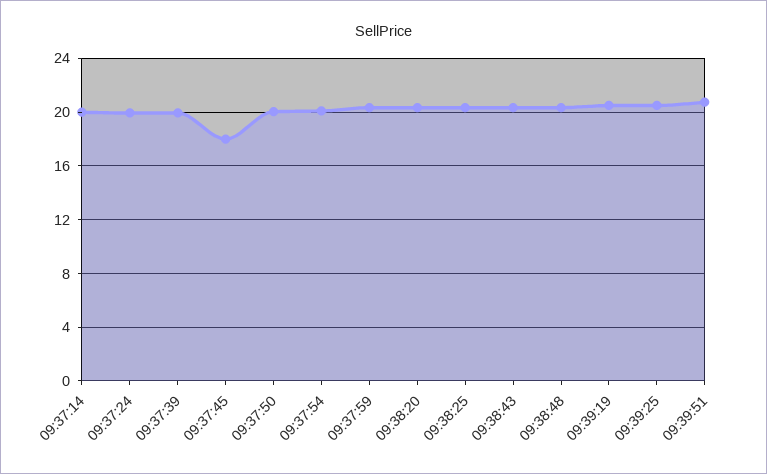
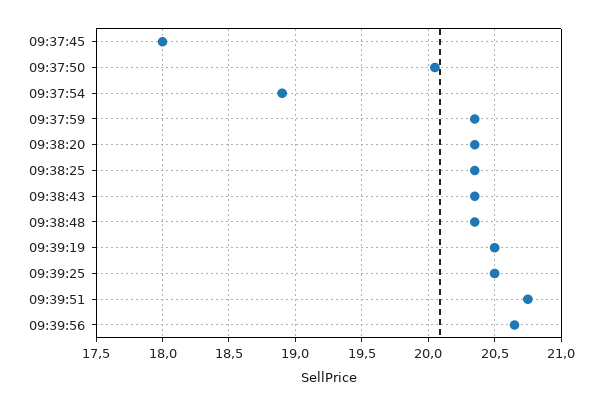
09:37:14: 20 -> none
09:37:24: 20 -> none
09:37:39: 20 -> none
09:37:54: 20 -> 18.9
09:39:56: none -> 20.65

